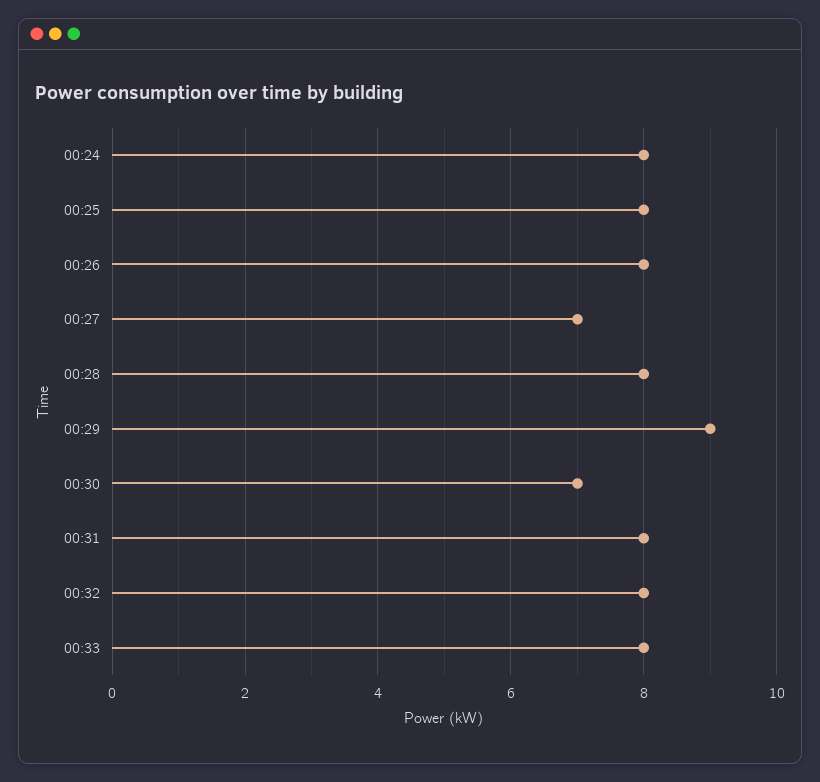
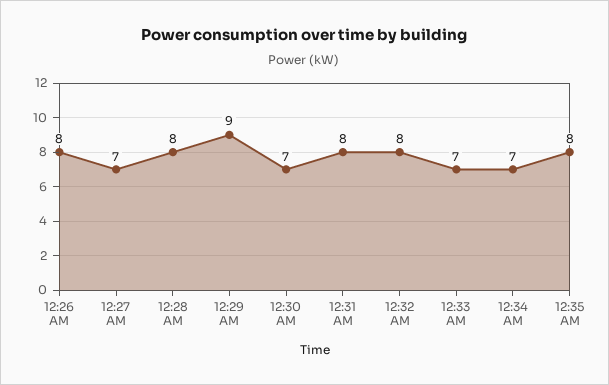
00:24: 8 -> none
00:25: 8 -> none
00:33: 8 -> 7
12:34 AM: none -> 7
12:35 AM: none -> 8

